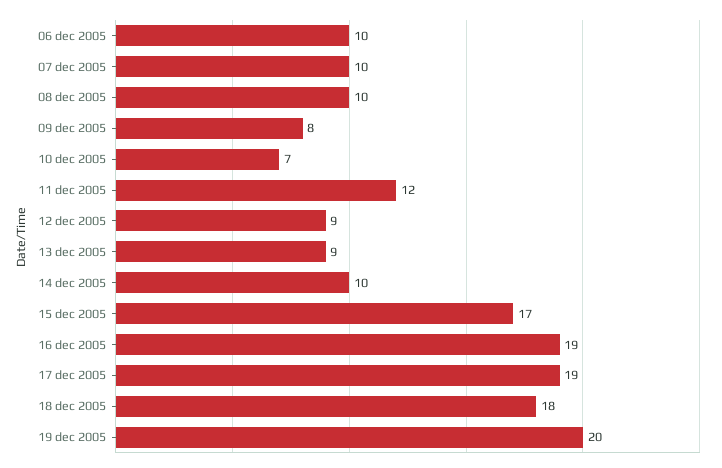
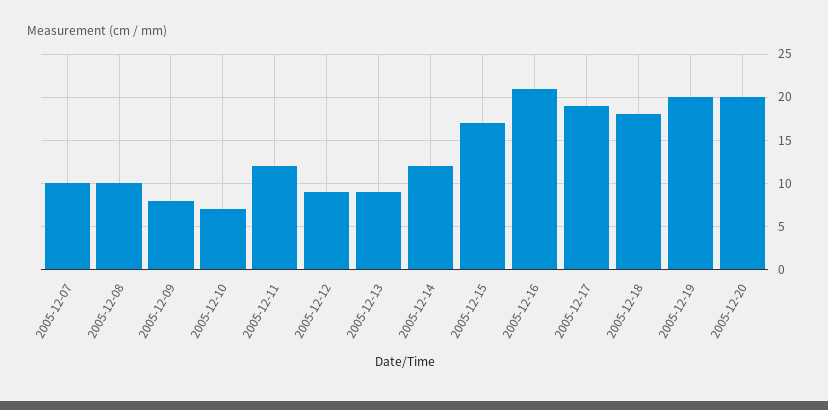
06 dec 2005: 10 -> none
14 dec 2005: 10 -> 12
16 dec 2005: 19 -> 21
2005-12-20: none -> 20

